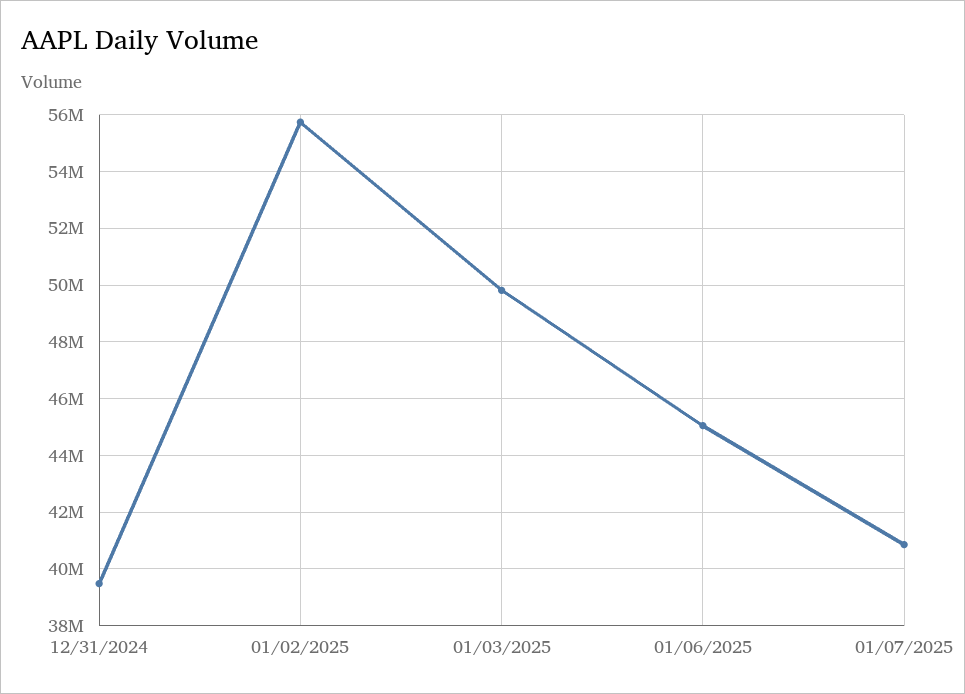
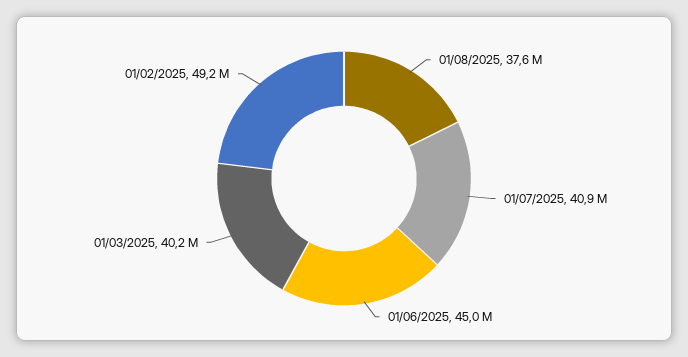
12/31/2024: 39500000 -> none
01/02/2025: 55750000 -> 49200000
01/03/2025: 49750000 -> 40200000
01/08/2025: none -> 37600000

